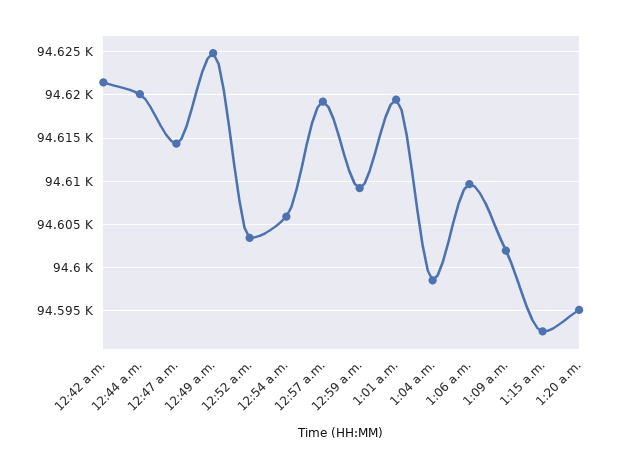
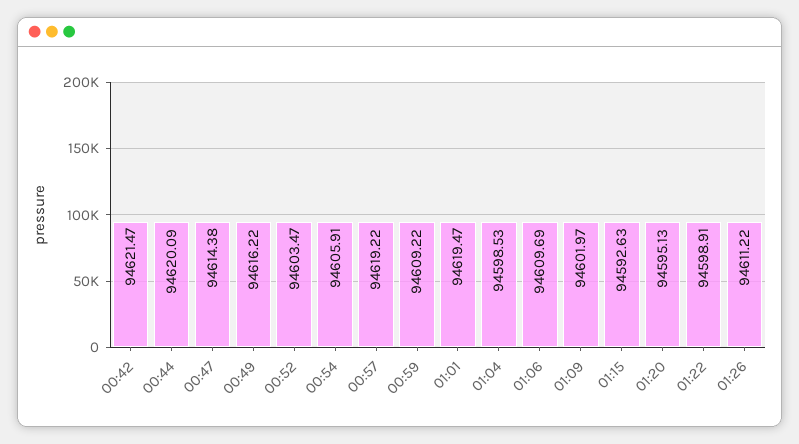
12:49 a.m.: 94625 -> 94616.22
01:22: none -> 94598.91
01:26: none -> 94611.22

